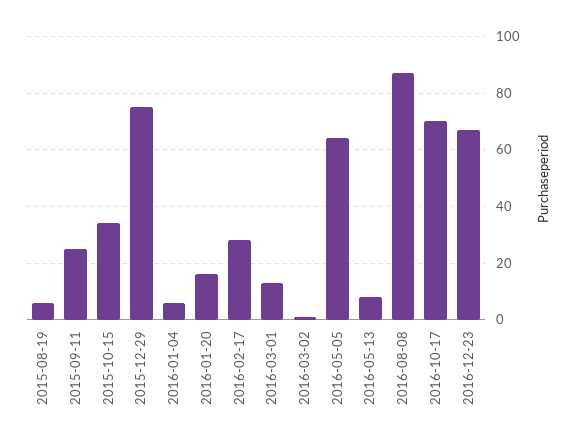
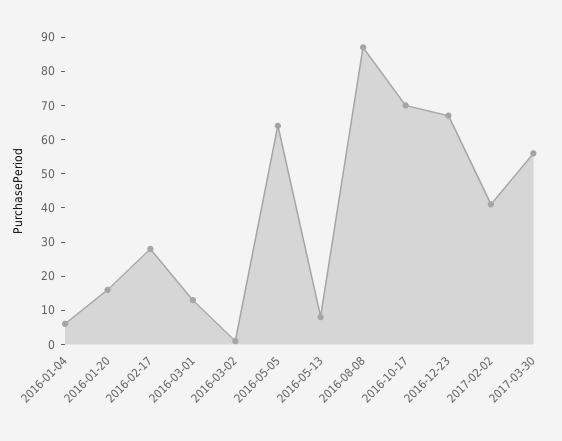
2015-08-19: 5 -> none
2015-09-11: 25 -> none
2015-10-15: 35 -> none
2015-12-29: 75 -> none
2017-02-02: none -> 40
2017-03-30: none -> 55

